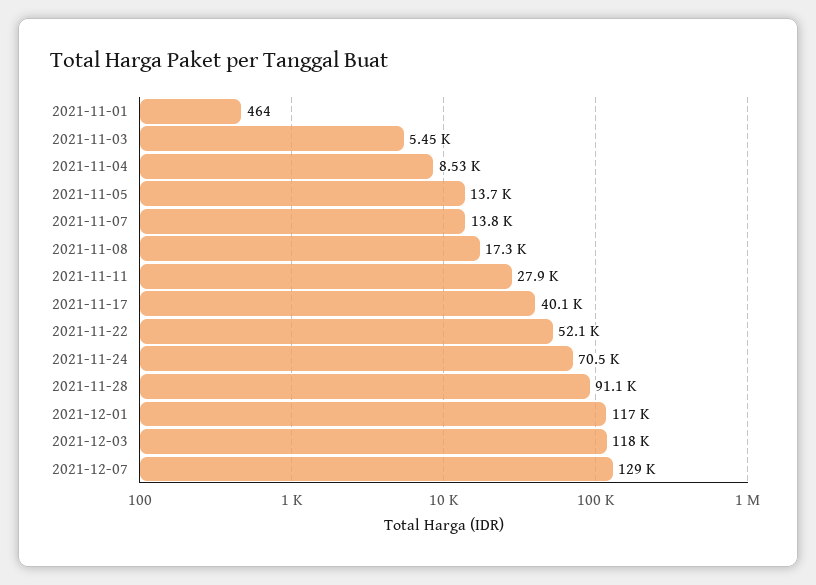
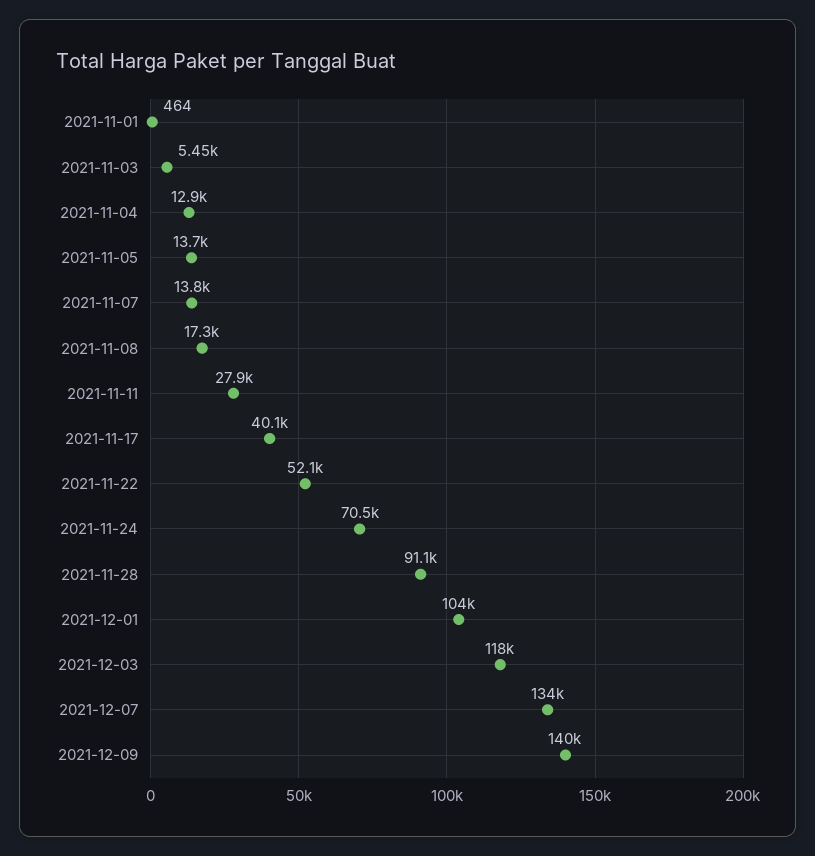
2021-11-04: 8530 -> 12900
2021-12-01: 117000 -> 104000
2021-12-07: 129000 -> 134000
2021-12-09: none -> 140000

